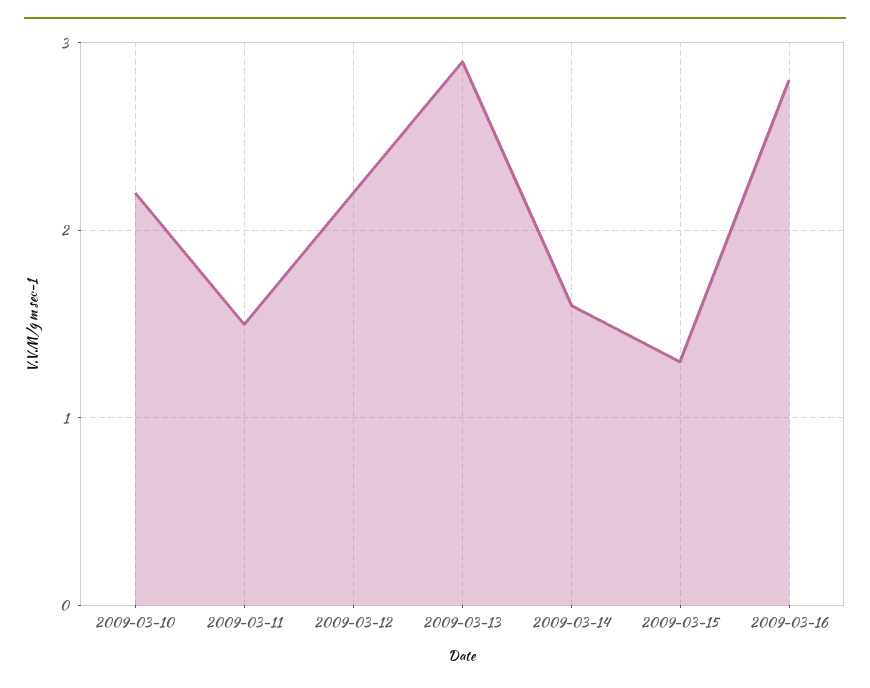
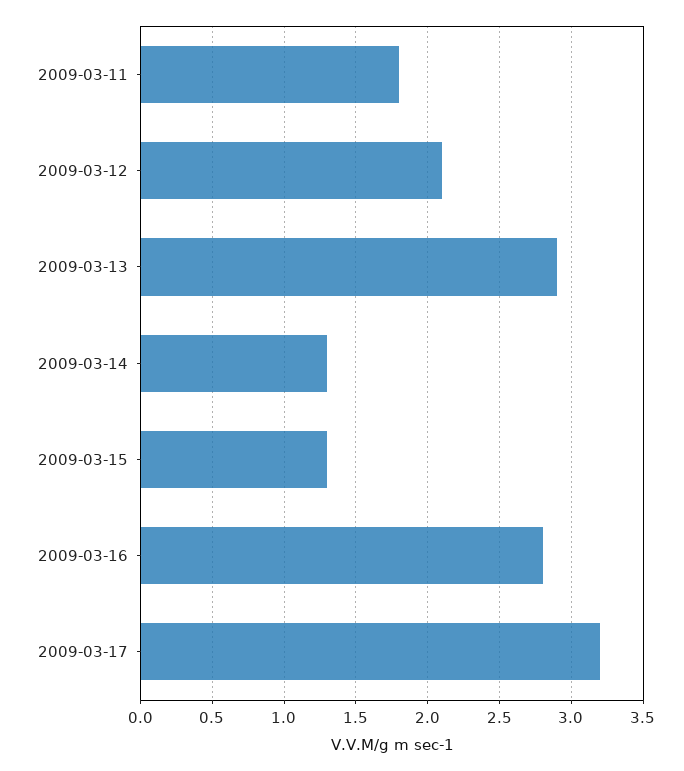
2009-03-10: 2.2 -> none
2009-03-11: 1.5 -> 1.8
2009-03-12: 2.2 -> 2.1
2009-03-14: 1.6 -> 1.3
2009-03-17: none -> 3.2

